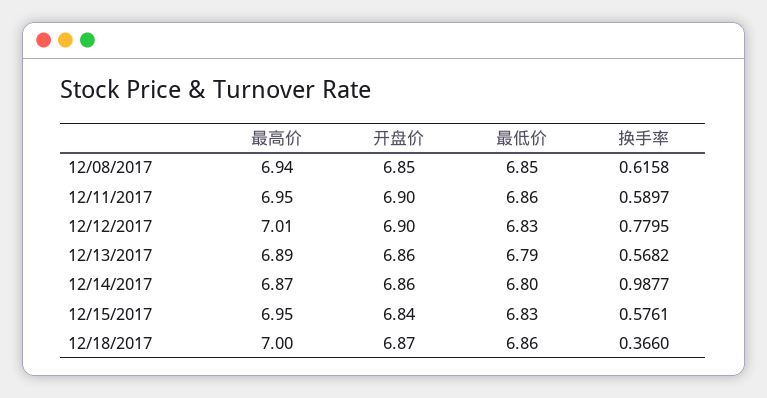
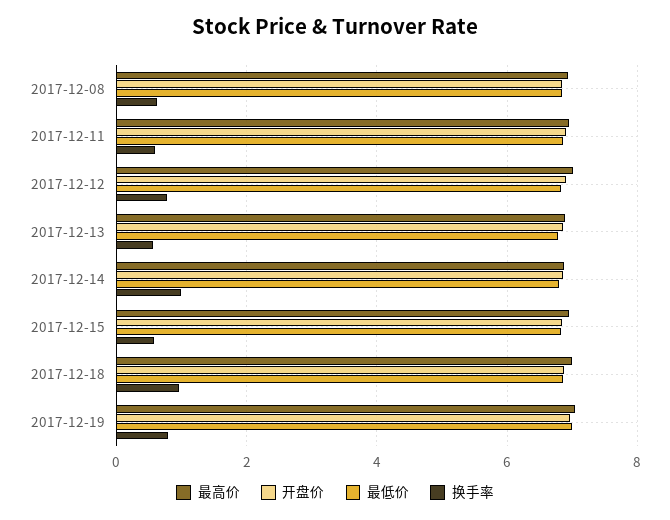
换手率, 12/18/2017: 0.366 -> 1
最高价, 2017-12-19: none -> 7
开盘价, 2017-12-19: none -> 7
最低价, 2017-12-19: none -> 7
换手率, 2017-12-19: none -> 0.8

